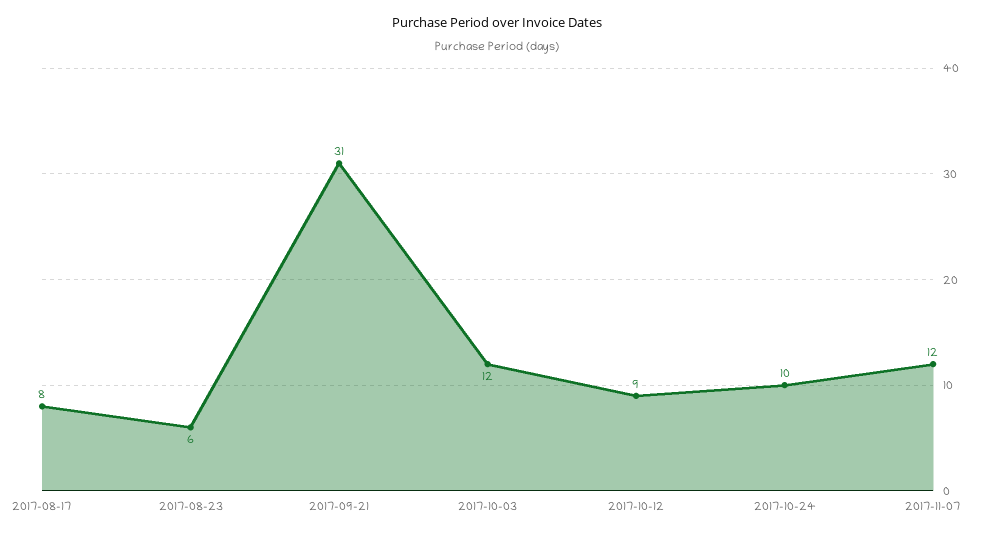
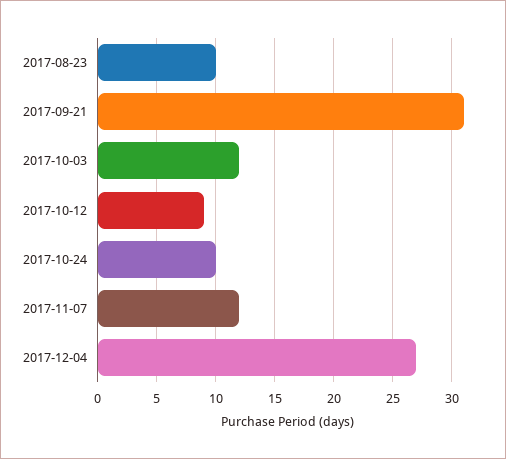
2017-08-17: 8 -> none
2017-08-23: 6 -> 10
2017-12-04: none -> 27

